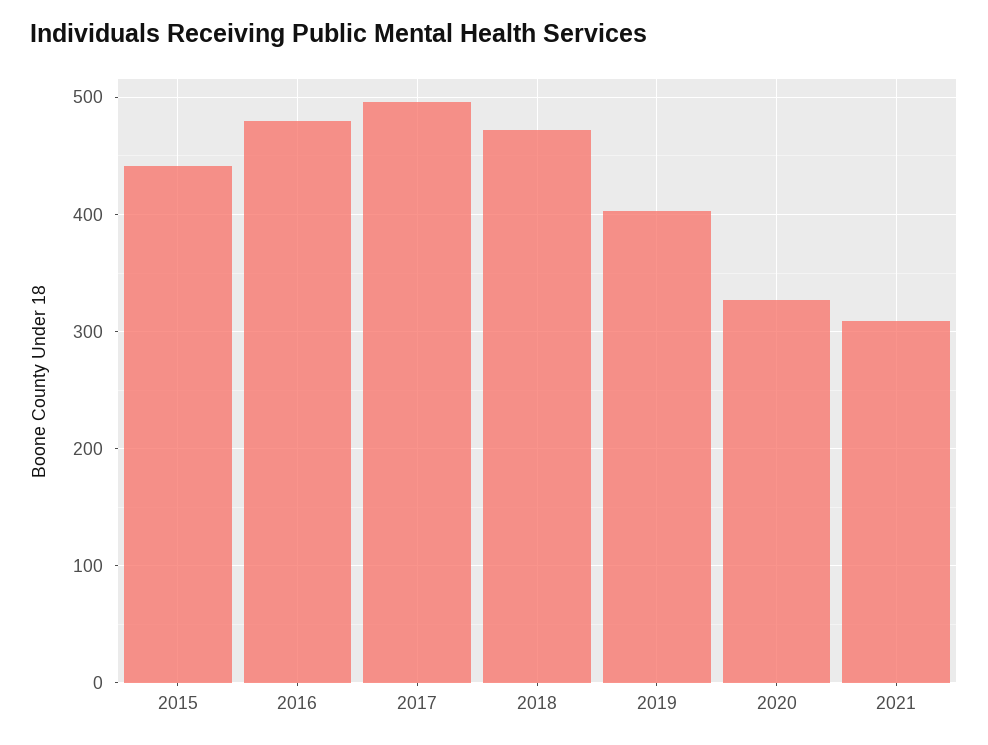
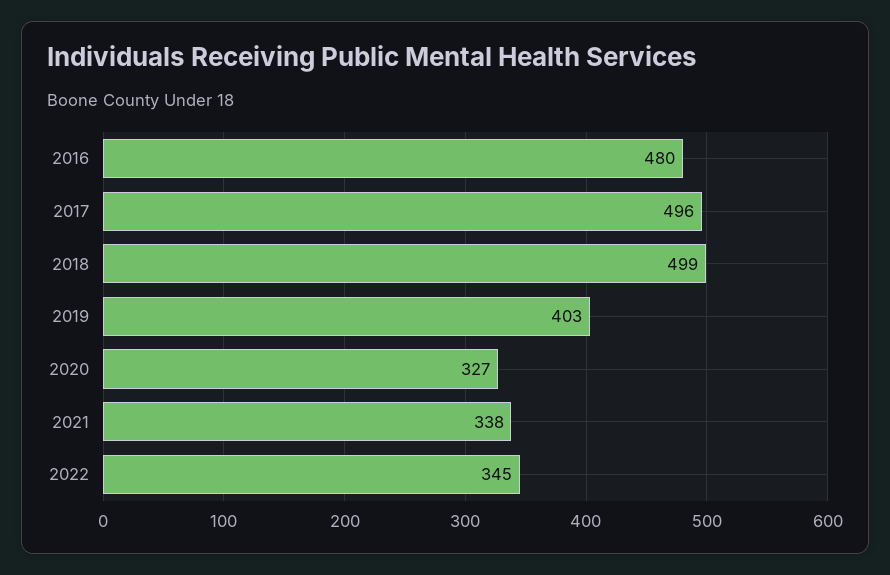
2015: 440 -> none
2018: 470 -> 499
2021: 310 -> 338
2022: none -> 345

